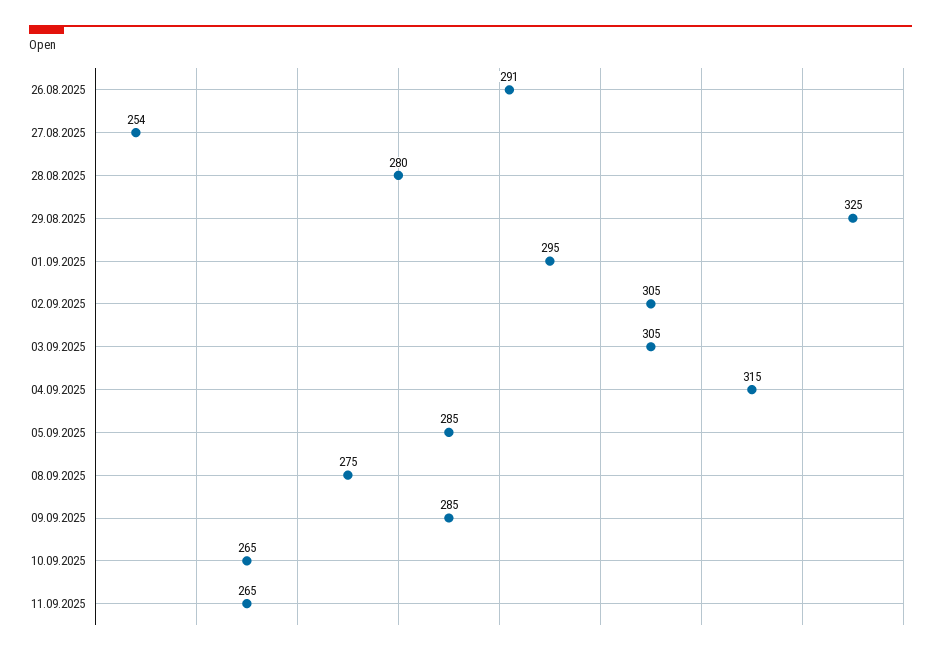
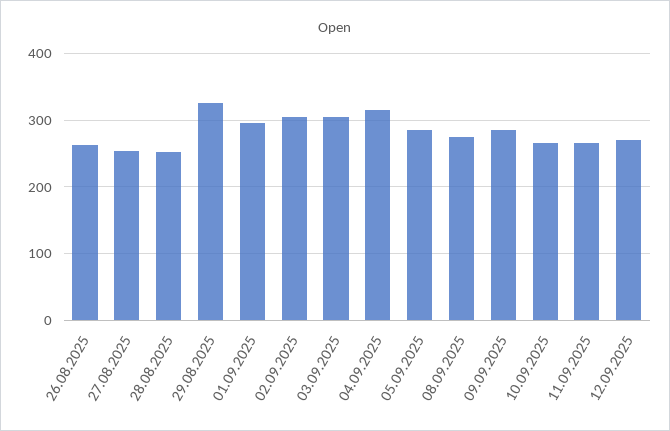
26.08.2025: 291 -> 260
28.08.2025: 280 -> 250
12.09.2025: none -> 270

